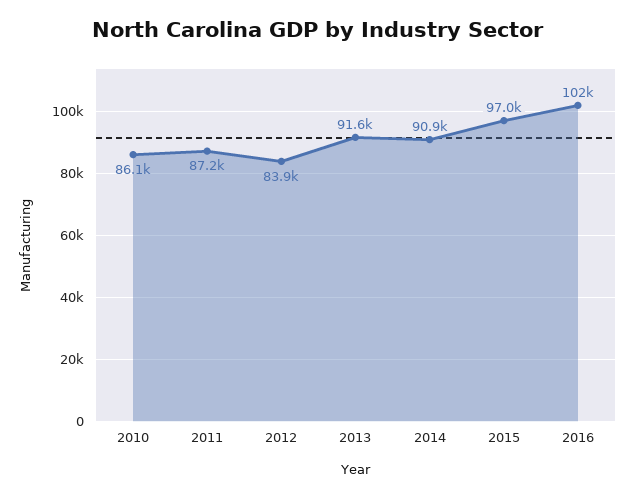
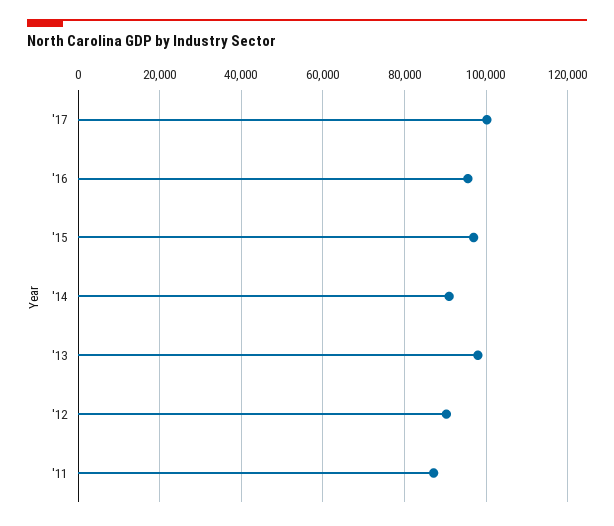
2010: 86100 -> none
2012: 83900 -> 90000
2013: 91600 -> 98000
2016: 102000 -> 96000
'17: none -> 100000

